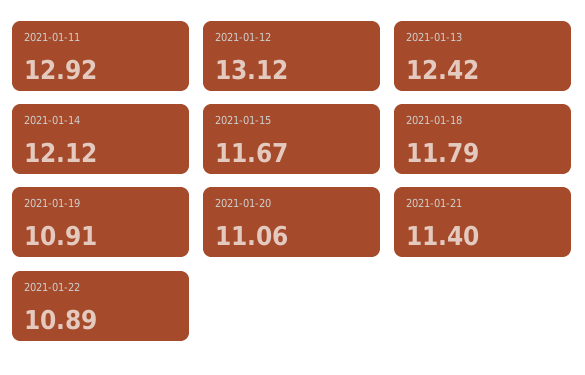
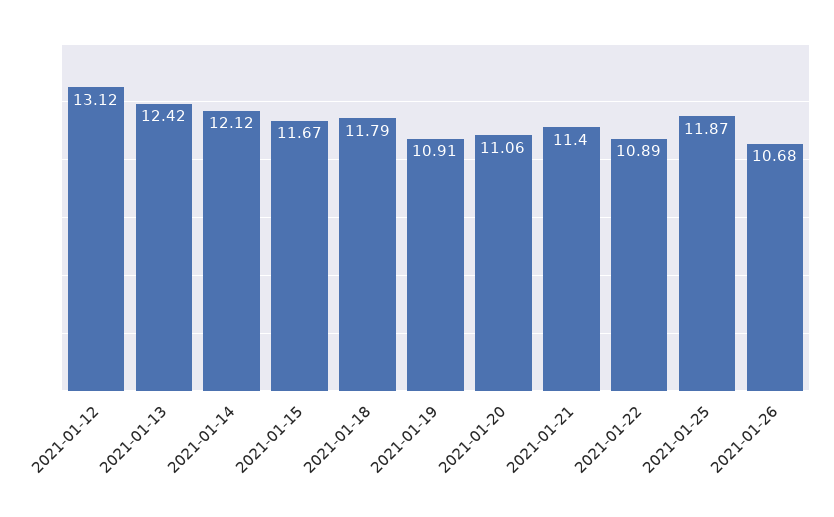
2021-01-11: 12.92 -> none
2021-01-25: none -> 11.87
2021-01-26: none -> 10.68

